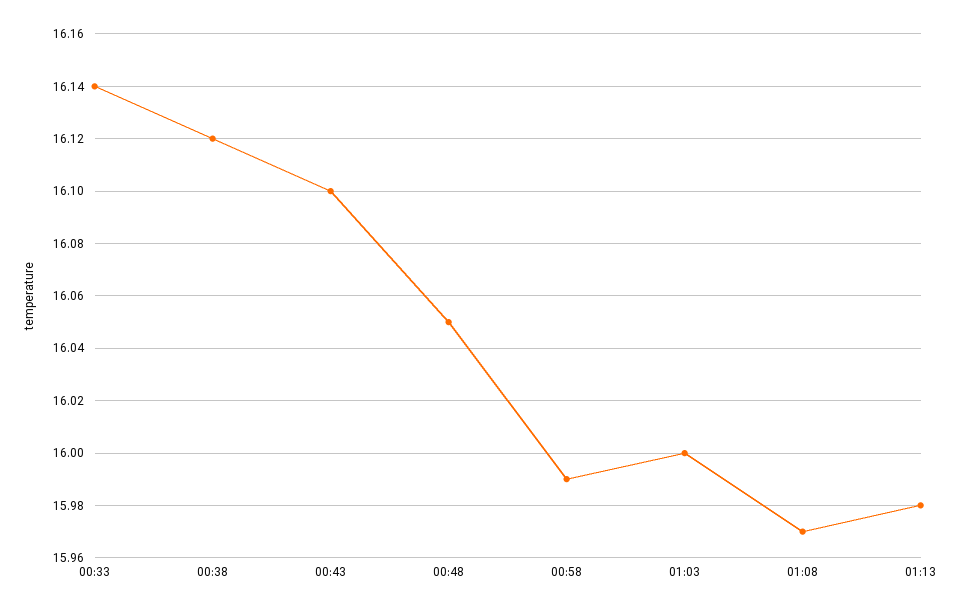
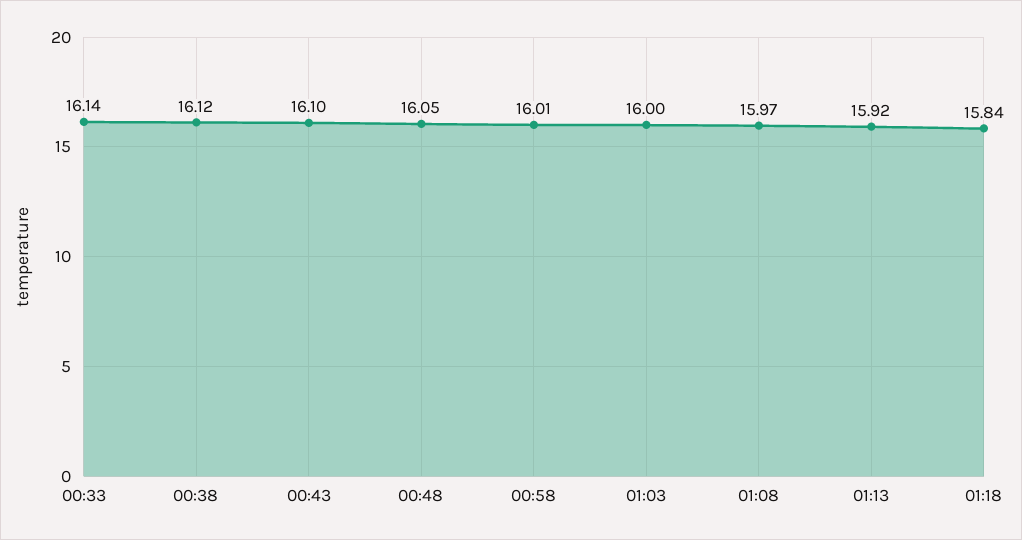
00:58: 15.99 -> 16.01
01:13: 15.98 -> 15.92
01:18: none -> 15.84

